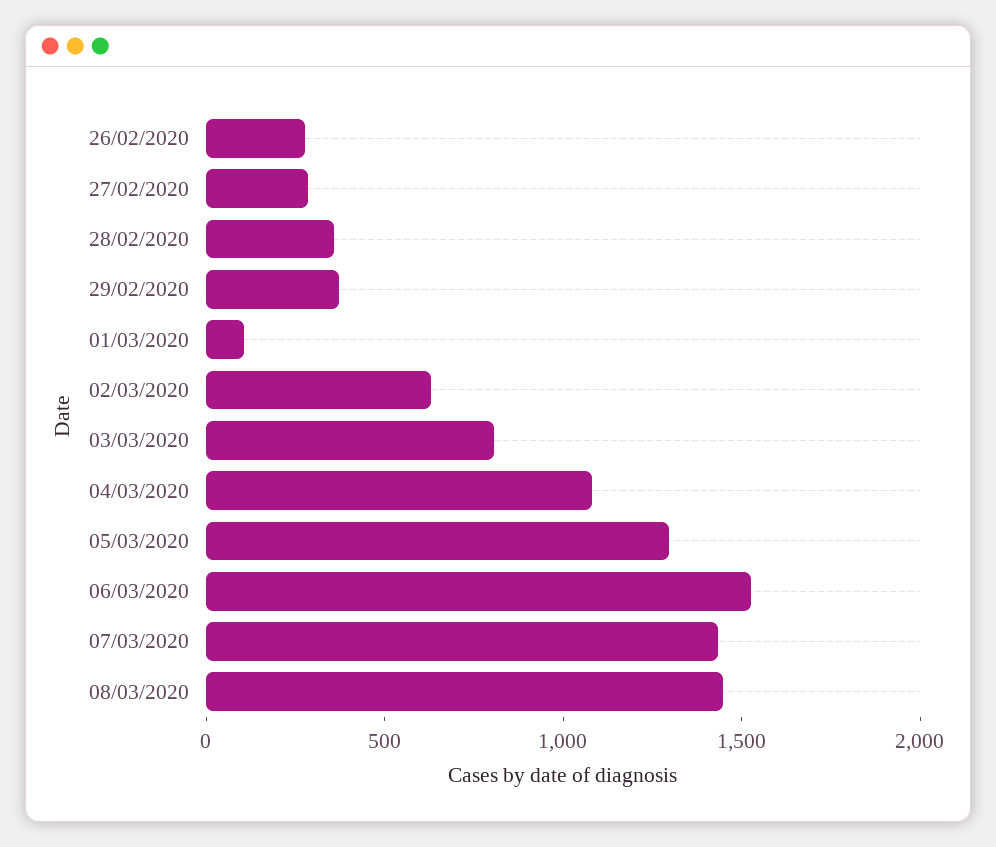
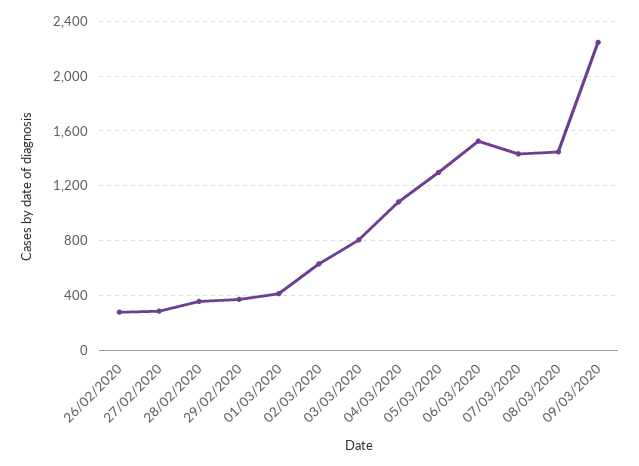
01/03/2020: 100 -> 400
09/03/2020: none -> 2250

